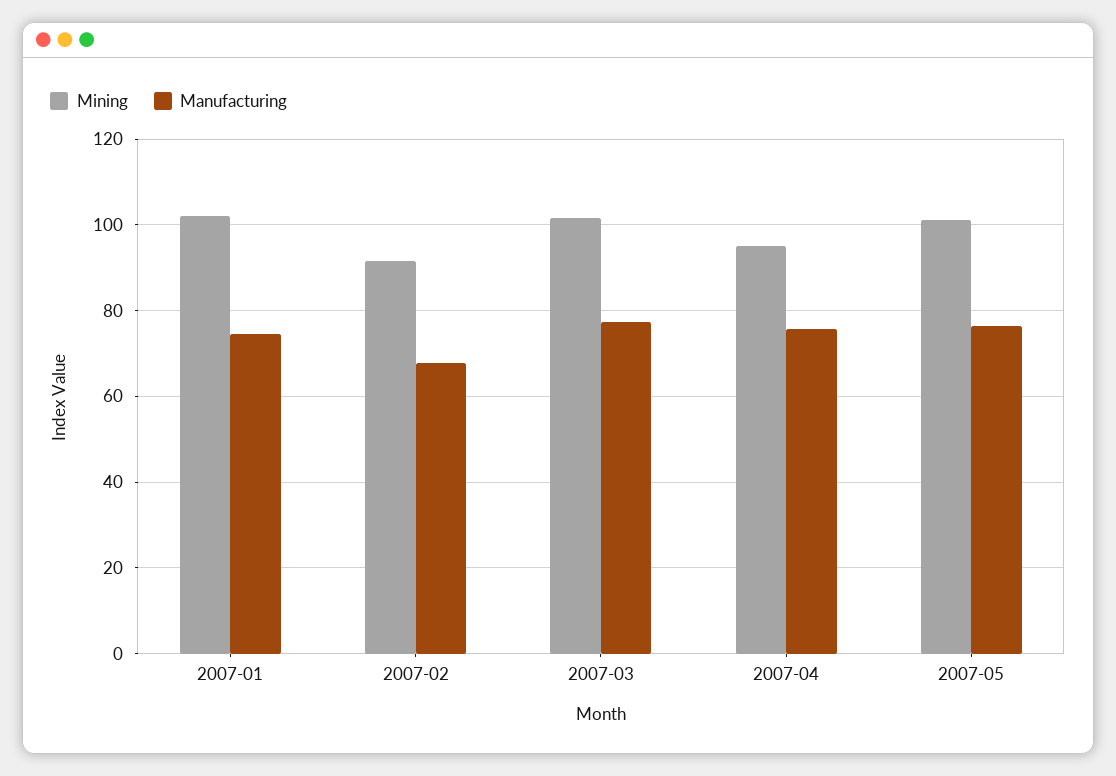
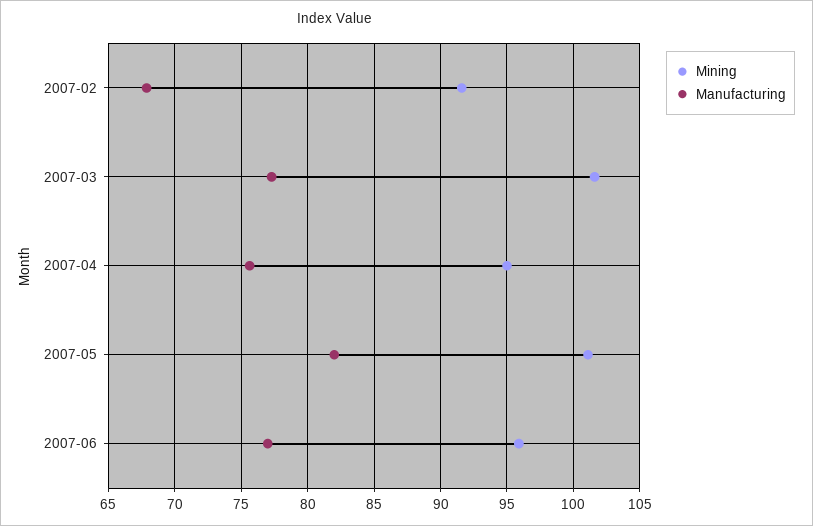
Mining, 2007-01: 102 -> none
Manufacturing, 2007-01: 74 -> none
Manufacturing, 2007-05: 76 -> 82
Mining, 2007-06: none -> 96
Manufacturing, 2007-06: none -> 77

